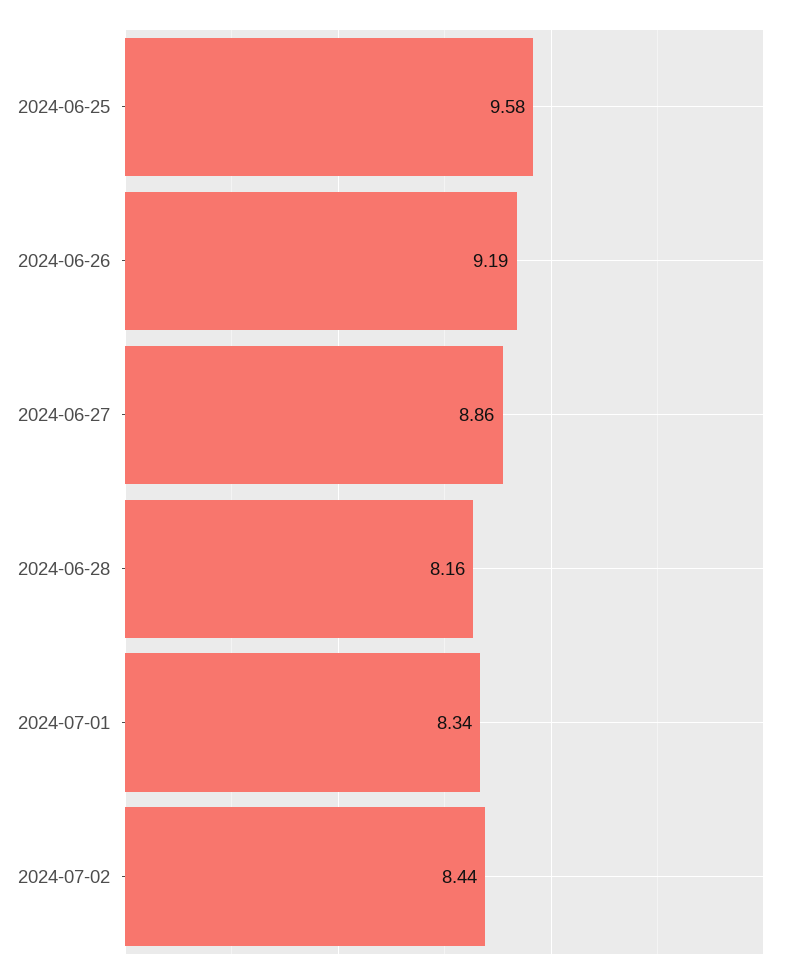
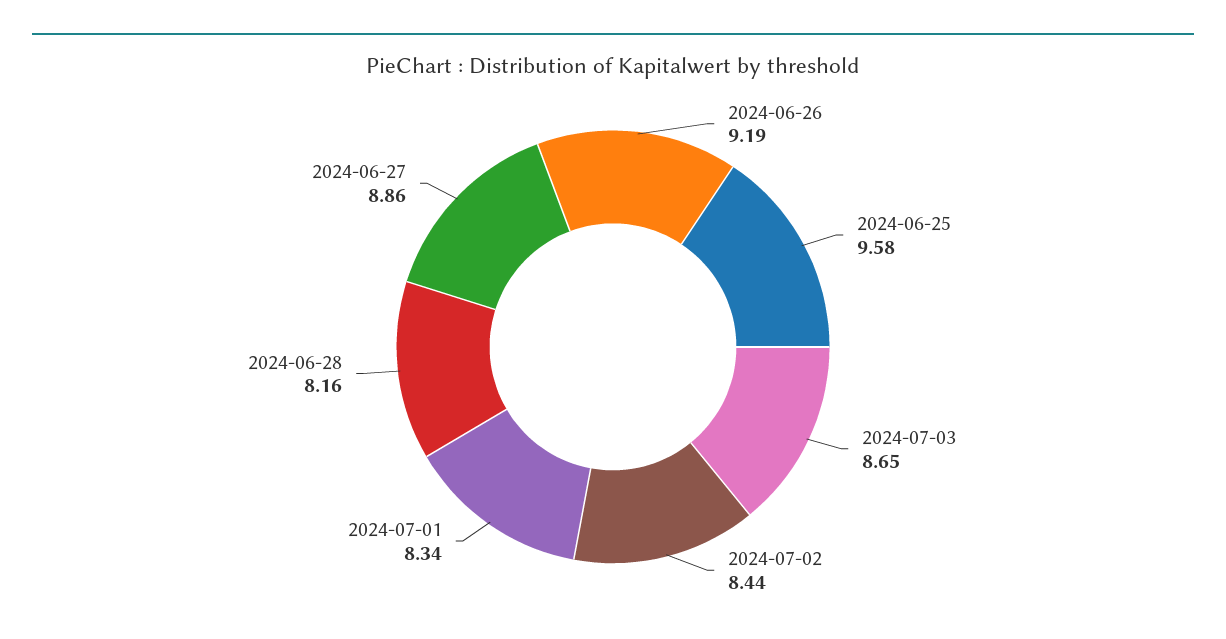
2024-07-03: none -> 8.65

